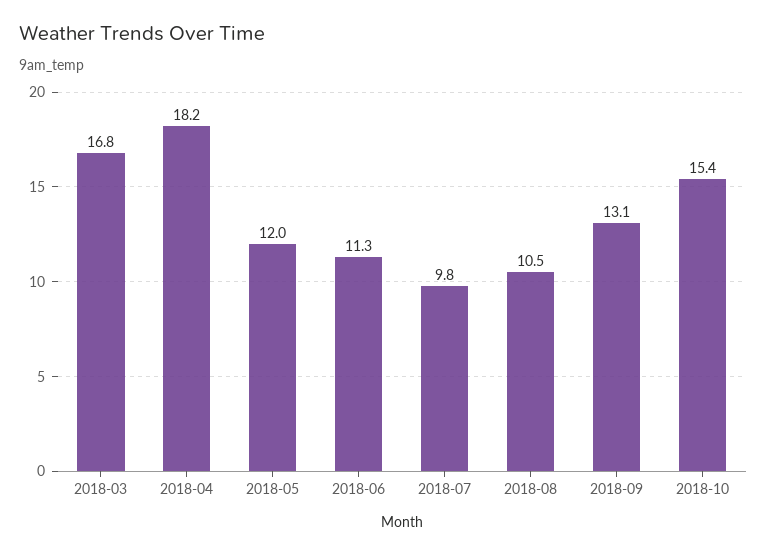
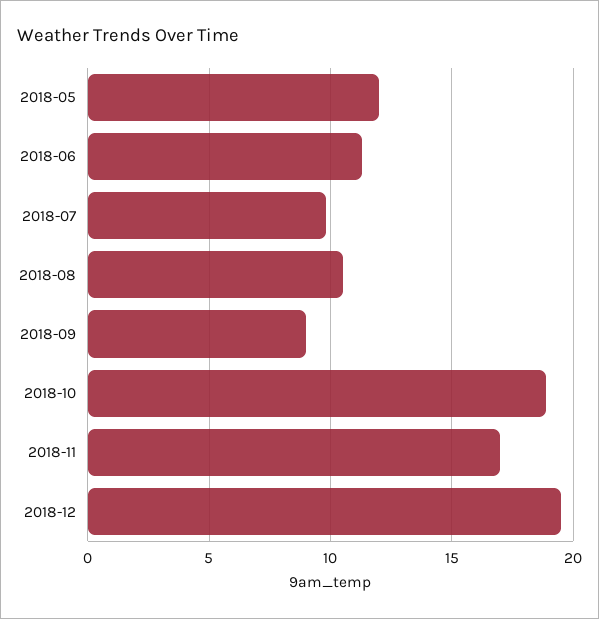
2018-03: 16.8 -> none
2018-04: 18.2 -> none
2018-09: 13.1 -> 9
2018-10: 15.4 -> 19
2018-11: none -> 17
2018-12: none -> 19.5

